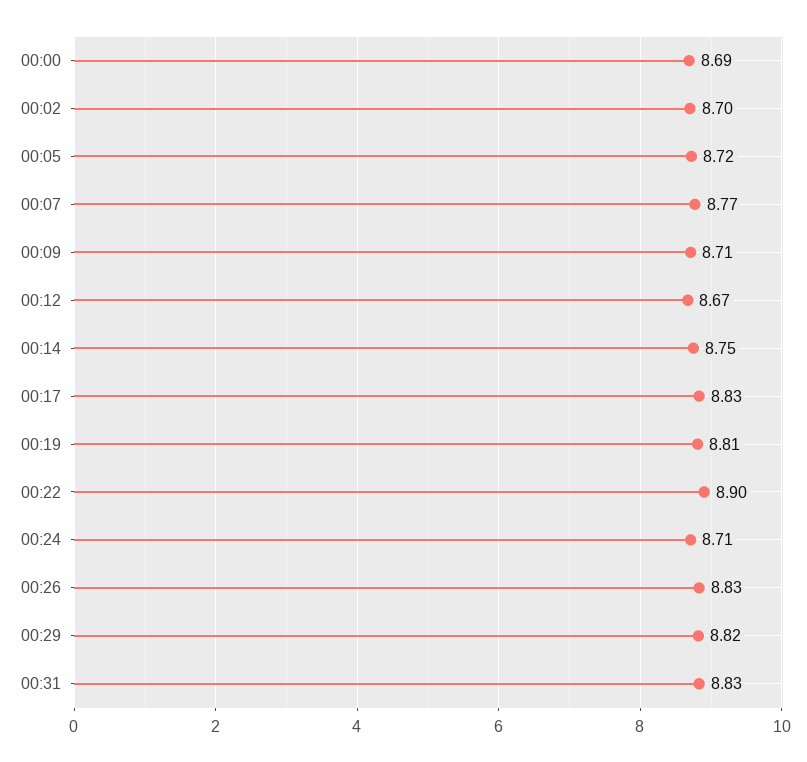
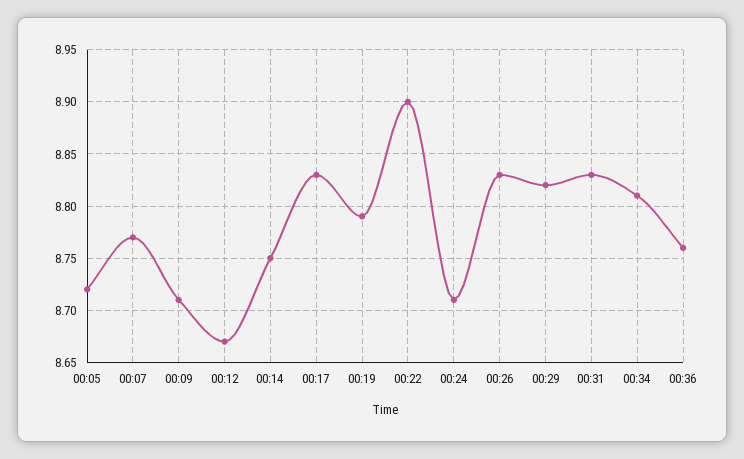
00:00: 8.69 -> none
00:02: 8.7 -> none
00:19: 8.81 -> 8.79
00:34: none -> 8.81
00:36: none -> 8.76

